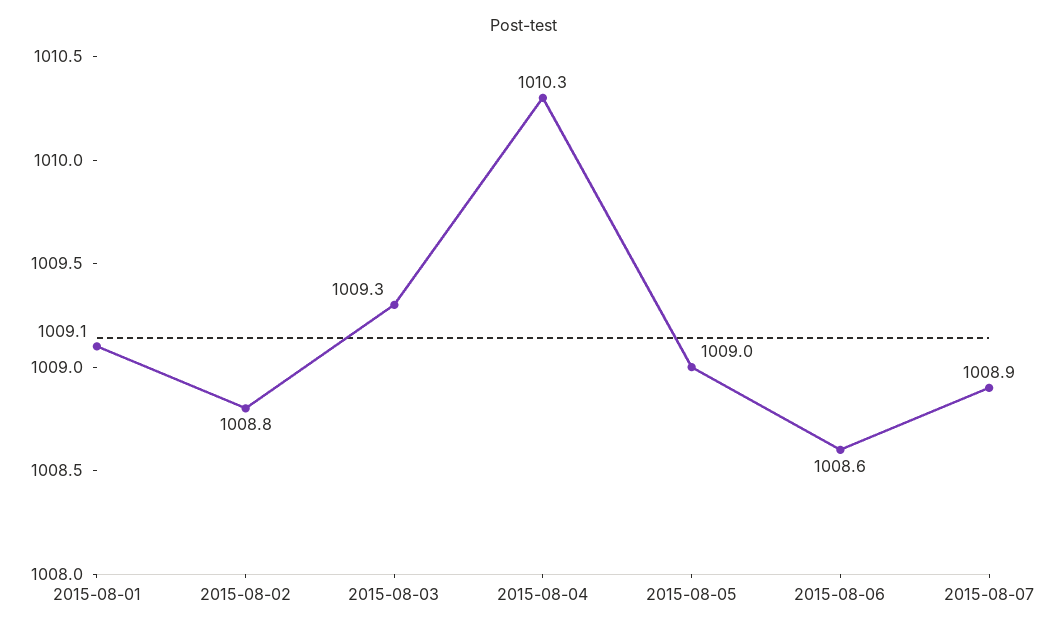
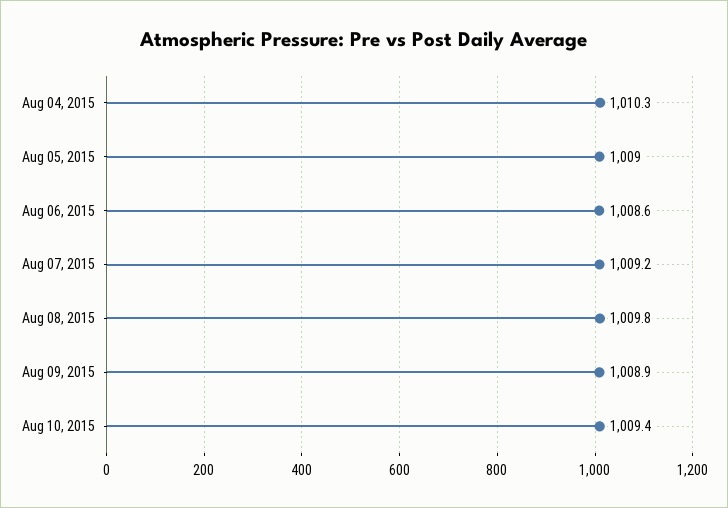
2015-08-01: 1009.1 -> none
2015-08-02: 1008.8 -> none
2015-08-03: 1009.3 -> none
2015-08-07: 1008.9 -> 1009.2
Aug 08, 2015: none -> 1009.8
Aug 09, 2015: none -> 1008.9
Aug 10, 2015: none -> 1009.4

